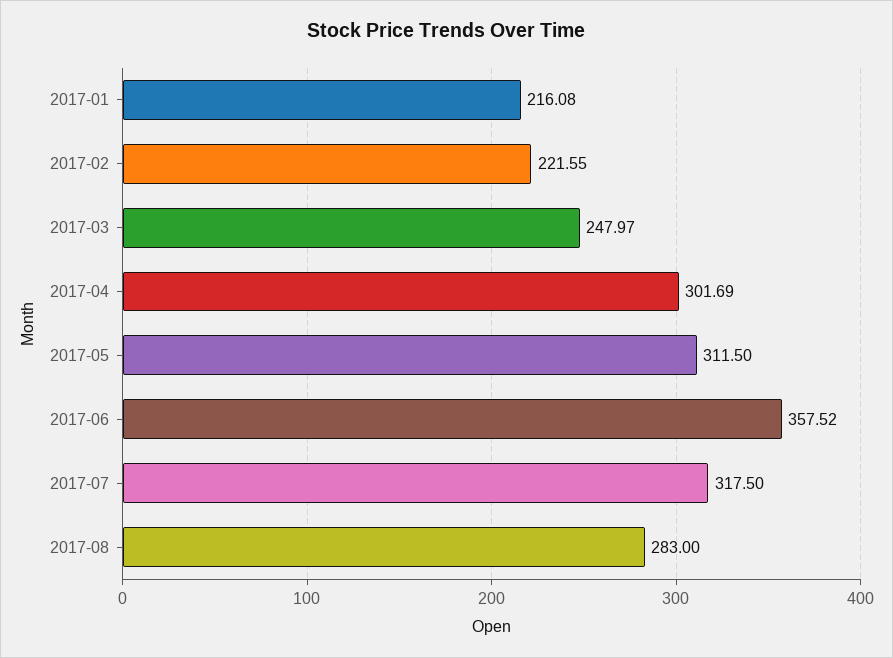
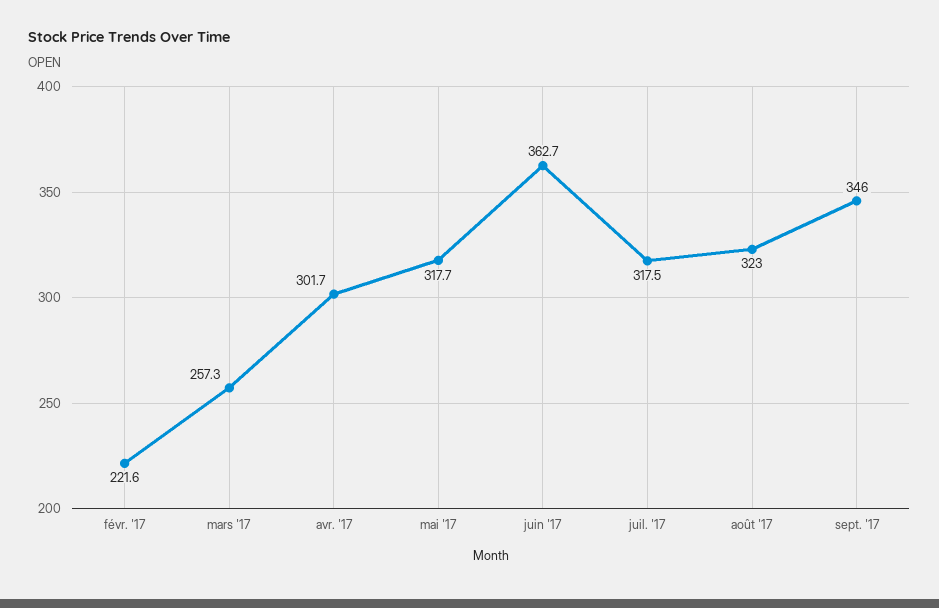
2017-01: 216.08 -> none
2017-03: 247.97 -> 257.3
2017-05: 311.5 -> 317.7
2017-06: 357.52 -> 362.7
2017-08: 283 -> 323
sept. '17: none -> 346

